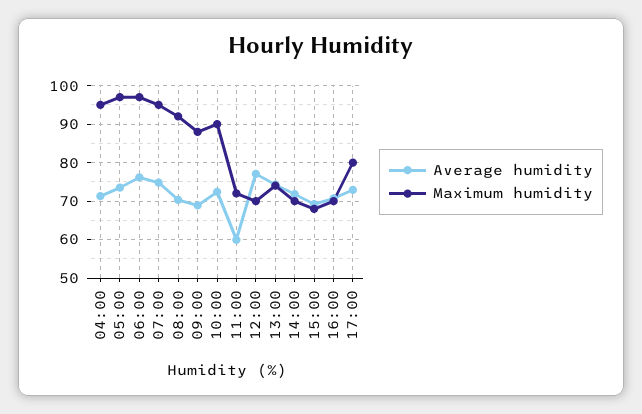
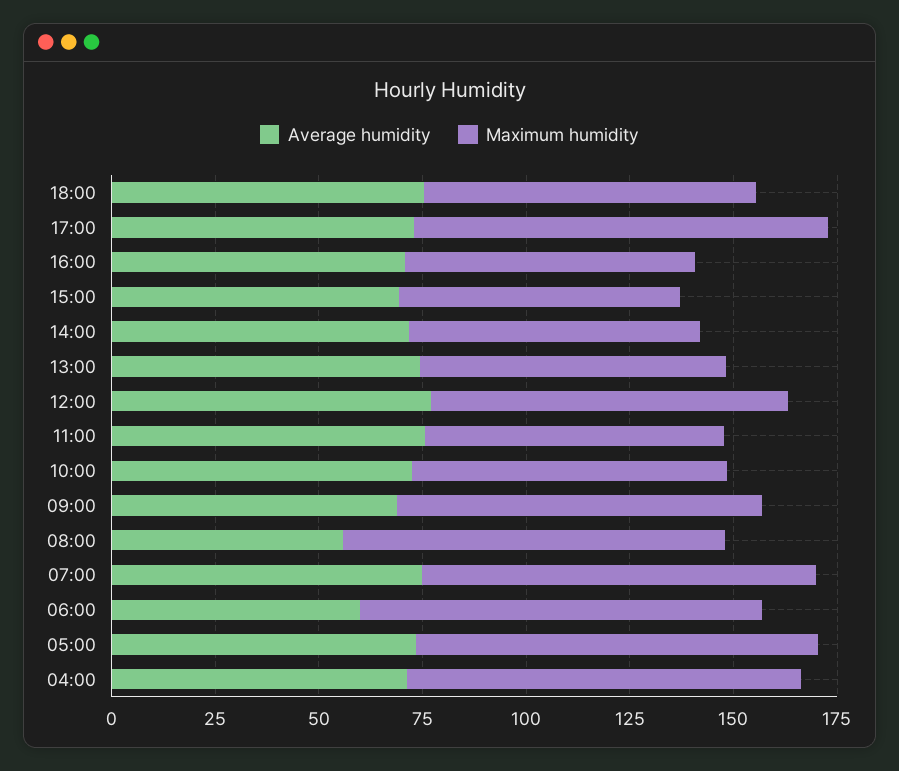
Average humidity, 06:00: 76 -> 60
Average humidity, 08:00: 70 -> 55
Maximum humidity, 10:00: 90 -> 75
Average humidity, 11:00: 60 -> 75
Maximum humidity, 12:00: 70 -> 85
Maximum humidity, 17:00: 80 -> 100
Average humidity, 18:00: none -> 75
Maximum humidity, 18:00: none -> 80

